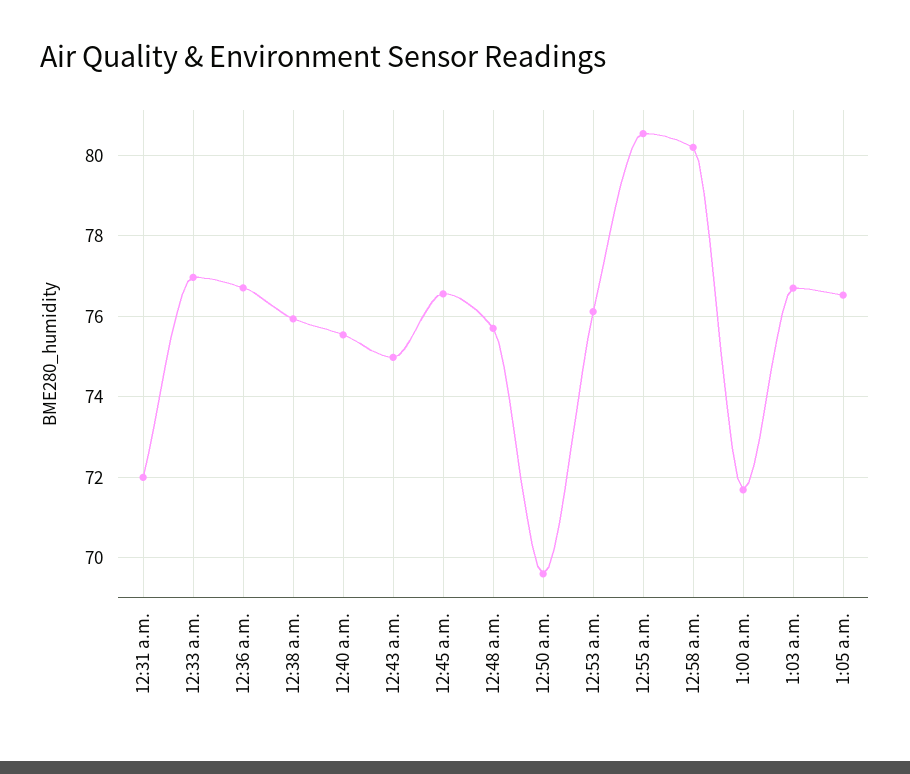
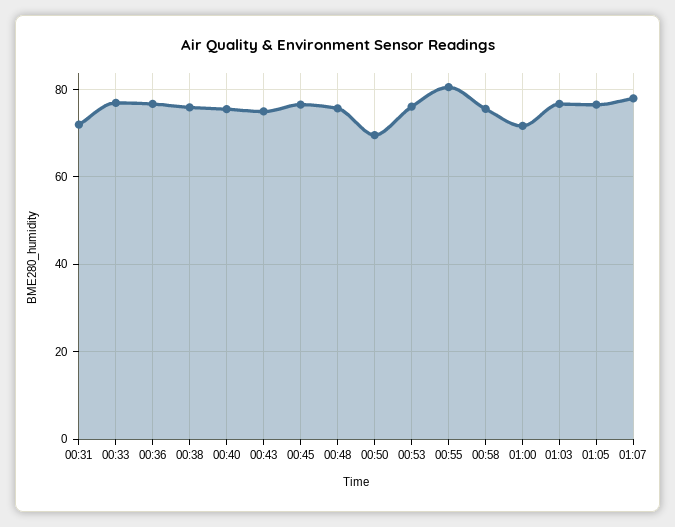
12:58 a.m.: 80.2 -> 76
01:07: none -> 78

